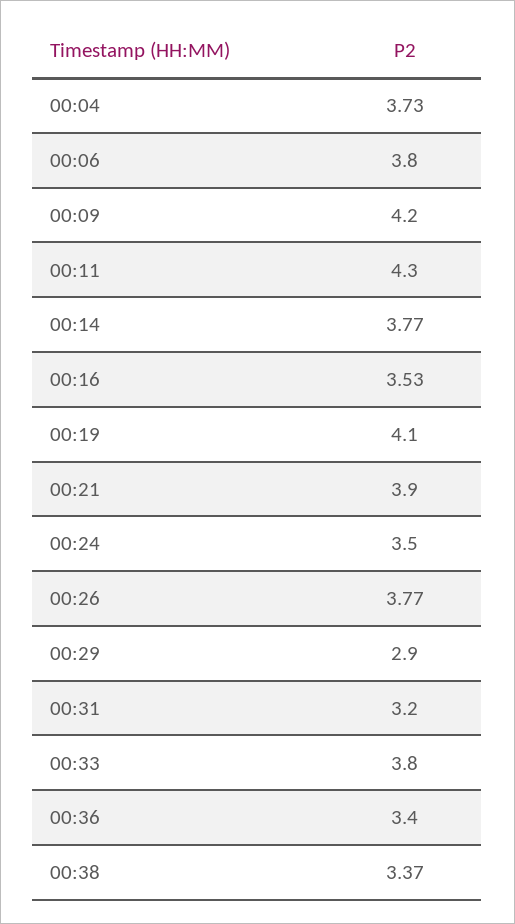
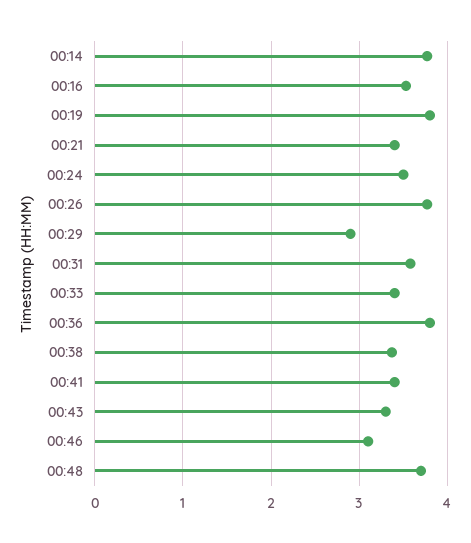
00:04: 3.73 -> none
00:06: 3.8 -> none
00:09: 4.2 -> none
00:11: 4.3 -> none
00:19: 4.1 -> 3.8
00:21: 3.9 -> 3.4
00:31: 3.2 -> 3.6
00:33: 3.8 -> 3.4
00:36: 3.4 -> 3.8
00:41: none -> 3.4
00:43: none -> 3.3
00:46: none -> 3.1
00:48: none -> 3.7

